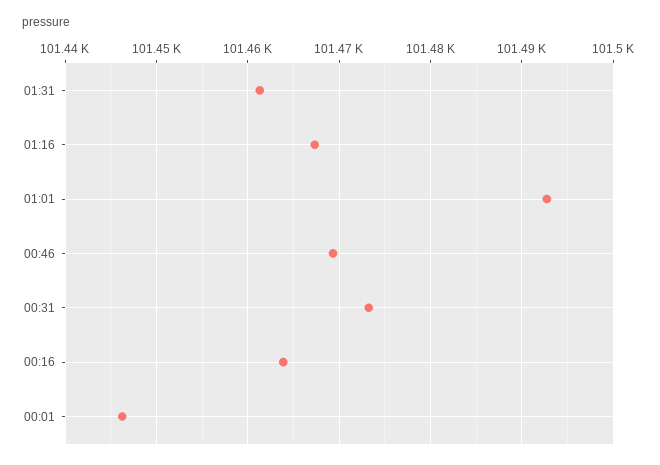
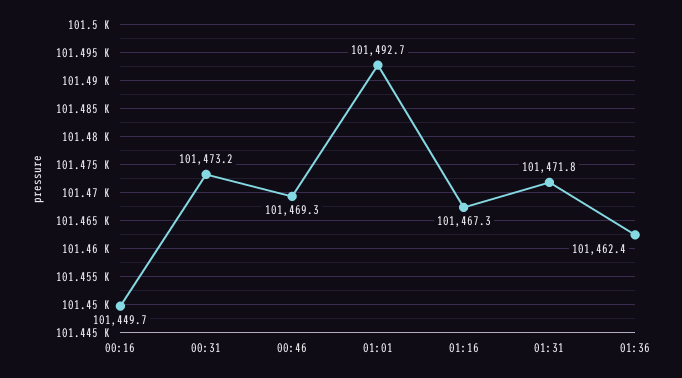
01:31: 101461 -> 101471.8
00:16: 101464 -> 101449.7
00:01: 101446 -> none
01:36: none -> 101462.4

